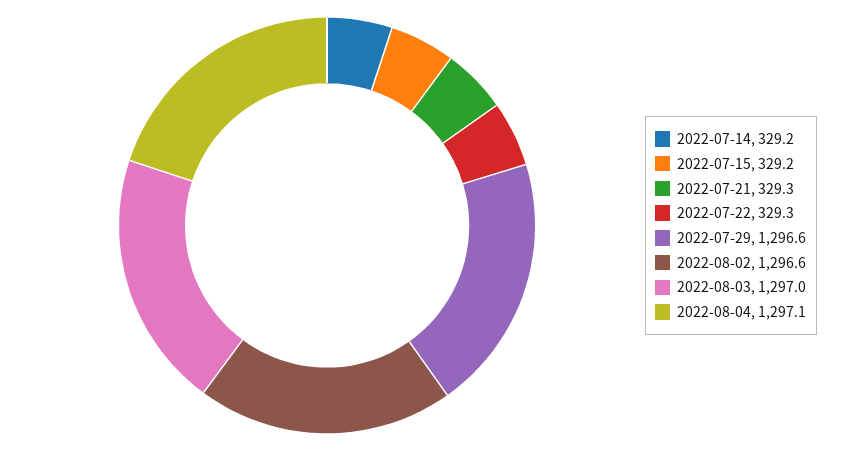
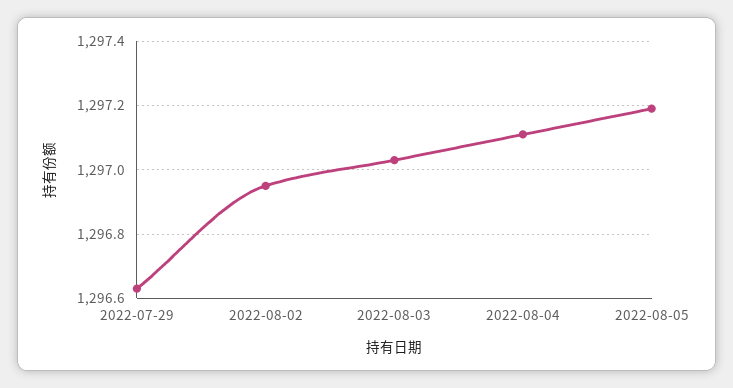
2022-07-14: 329.2 -> none
2022-07-15: 329.2 -> none
2022-07-21: 329.3 -> none
2022-07-22: 329.3 -> none
2022-08-02: 1296.6 -> 1296.95
2022-08-05: none -> 1297.2

